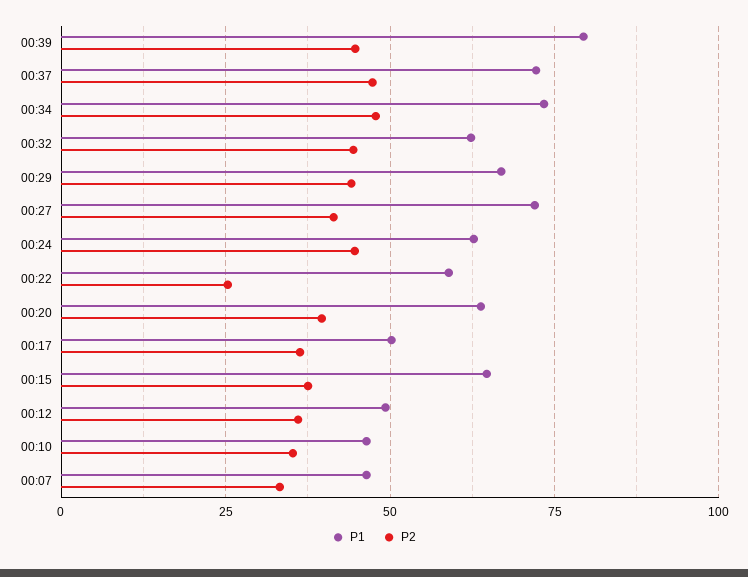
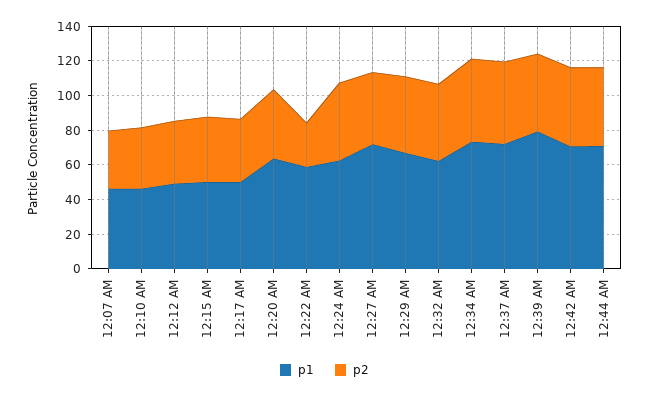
P1, 00:15: 65 -> 50
P1, 12:42 AM: none -> 70
P2, 12:42 AM: none -> 45
P1, 12:44 AM: none -> 70
P2, 12:44 AM: none -> 45

